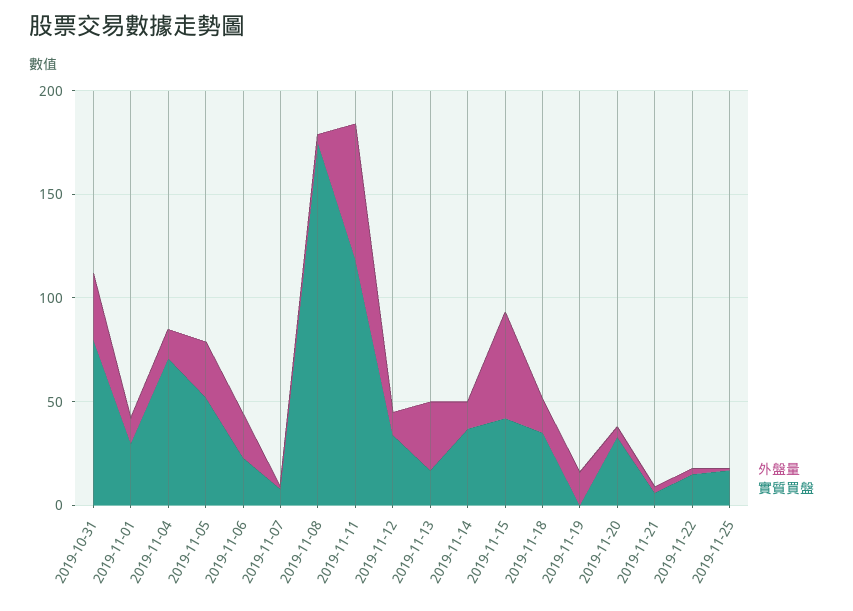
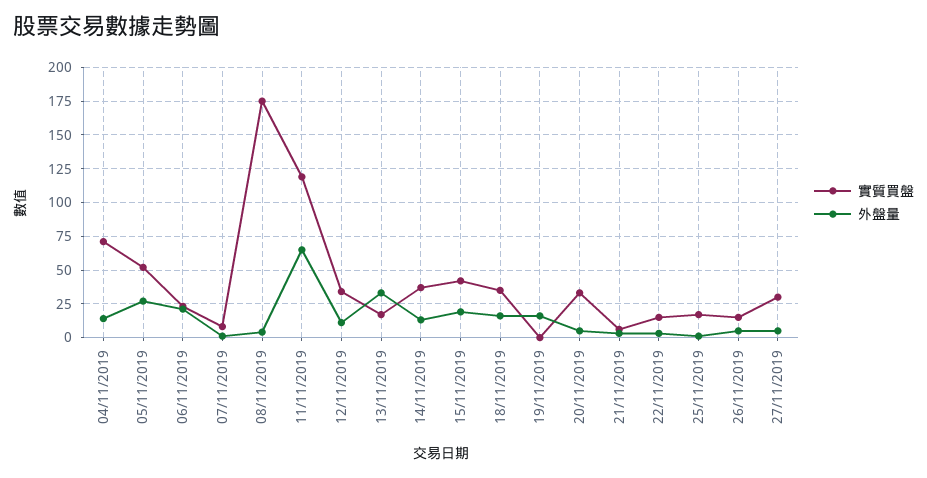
外盤量, 2019-10-31: 30 -> none
實質買盤, 2019-10-31: 80 -> none
外盤量, 2019-11-01: 10 -> none
實質買盤, 2019-11-01: 30 -> none
外盤量, 2019-11-15: 50 -> 20
實質買盤, 26/11/2019: none -> 15
外盤量, 26/11/2019: none -> 5
實質買盤, 27/11/2019: none -> 30
外盤量, 27/11/2019: none -> 5

